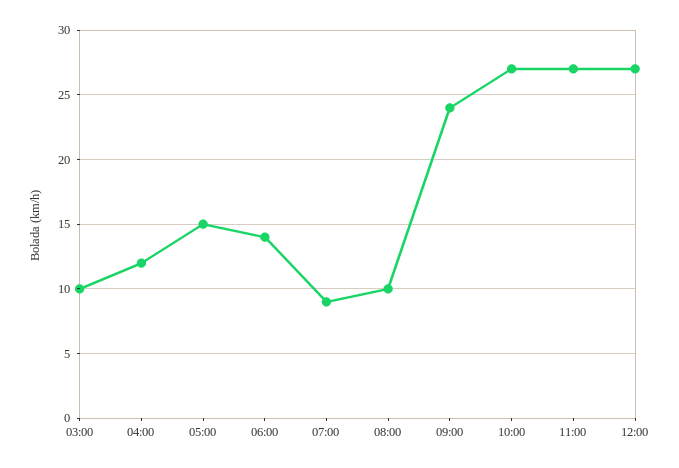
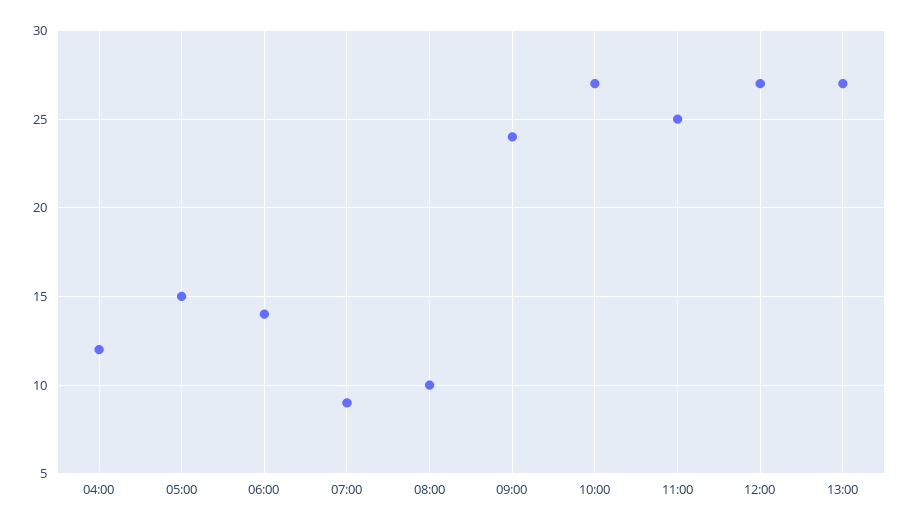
03:00: 10 -> none
11:00: 27 -> 25
13:00: none -> 27

